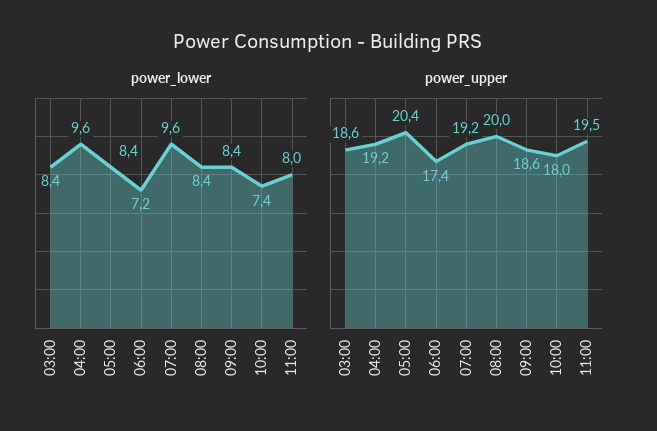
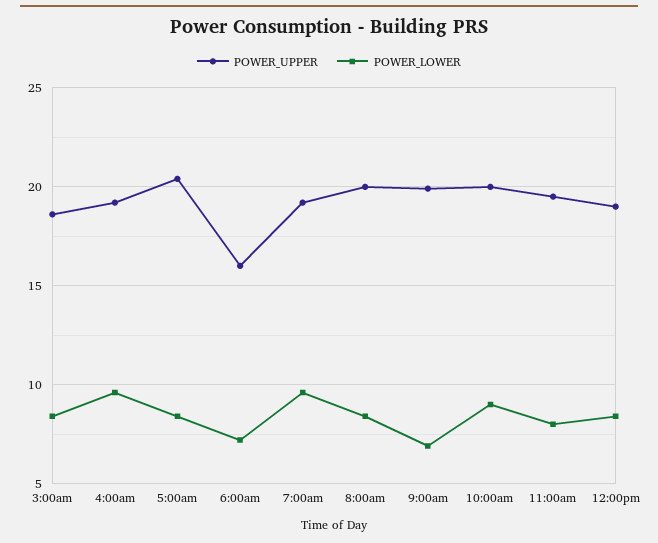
power_lower, 09:00: 8.4 -> 7
power_lower, 10:00: 7.4 -> 9
power_upper, 06:00: 17.4 -> 16
power_upper, 09:00: 18.6 -> 20
power_upper, 10:00: 18 -> 20
power_upper, 12:00pm: none -> 19
power_lower, 12:00pm: none -> 8.5

